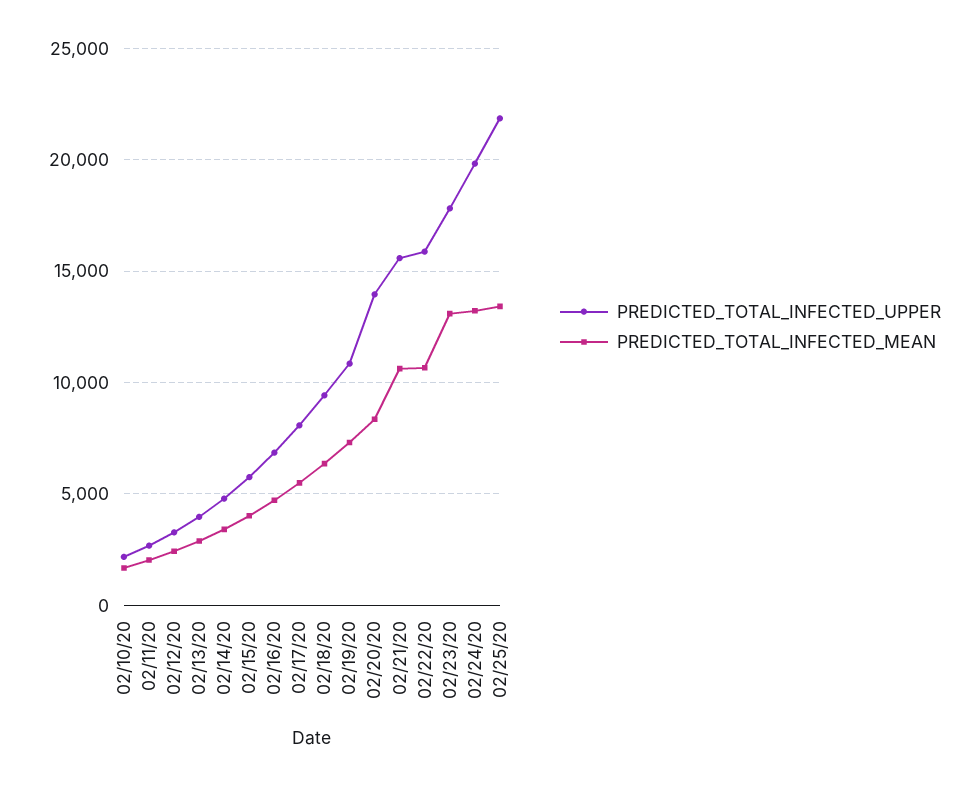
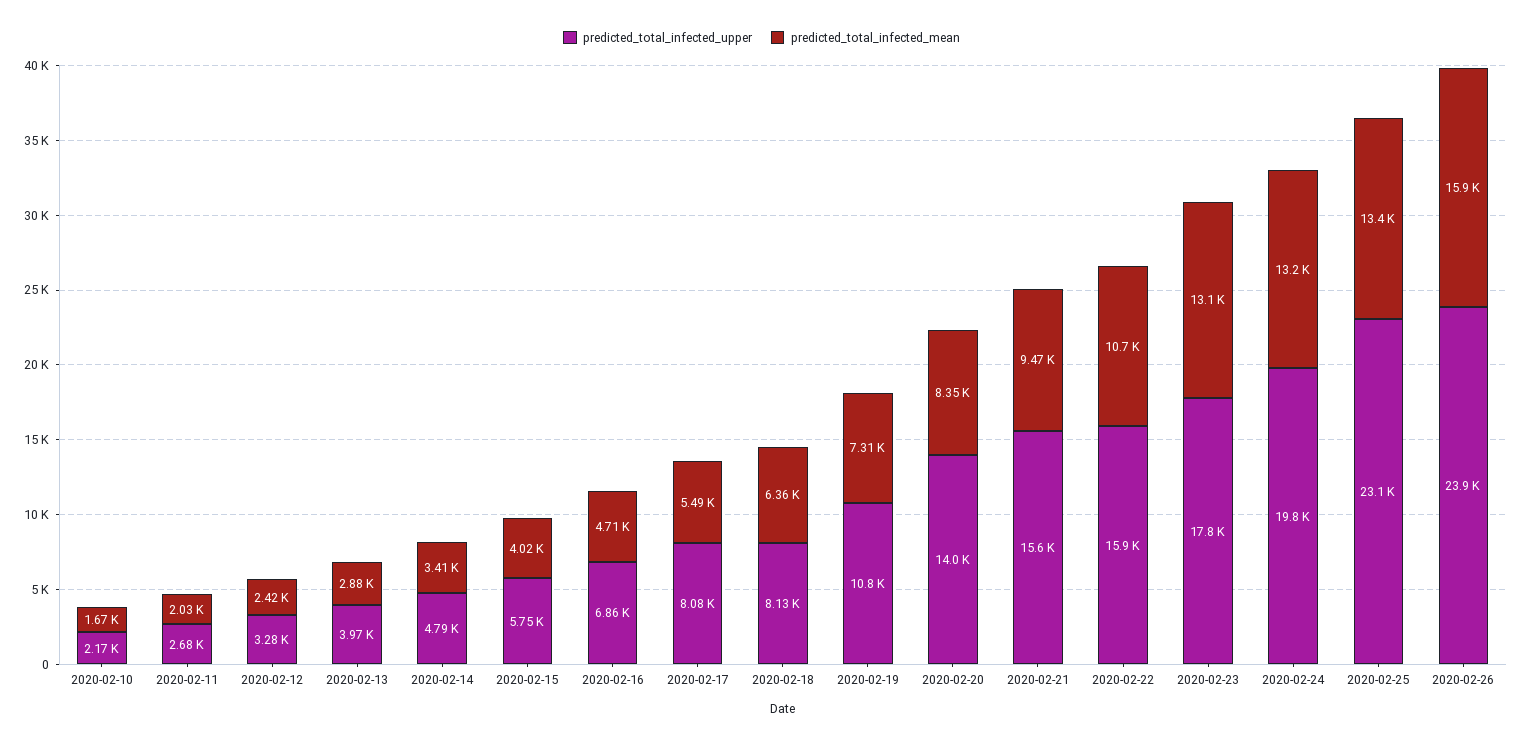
PREDICTED_TOTAL_INFECTED_UPPER, 02/18/20: 9500 -> 8130
PREDICTED_TOTAL_INFECTED_MEAN, 02/21/20: 10500 -> 9470
PREDICTED_TOTAL_INFECTED_UPPER, 02/25/20: 22000 -> 23100
PREDICTED_TOTAL_INFECTED_UPPER, 2020-02-26: none -> 23900
PREDICTED_TOTAL_INFECTED_MEAN, 2020-02-26: none -> 15900

